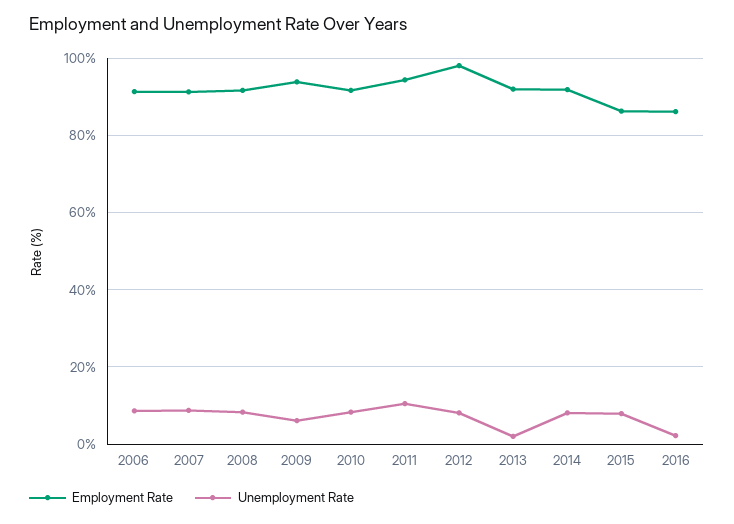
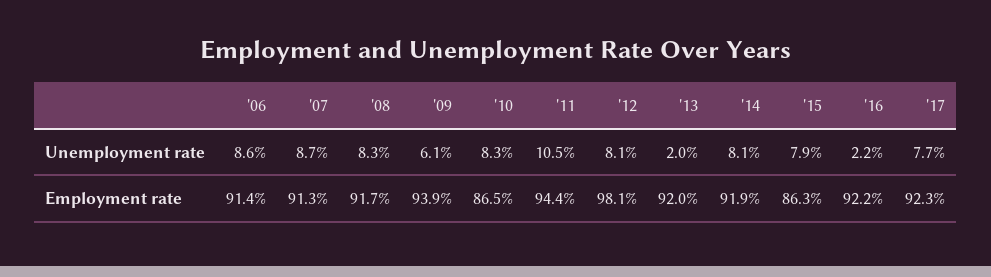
Employment Rate, 2010: 92 -> 86.5
Employment Rate, 2016: 86 -> 92.2
Unemployment Rate, '17: none -> 7.7
Employment Rate, '17: none -> 92.3

